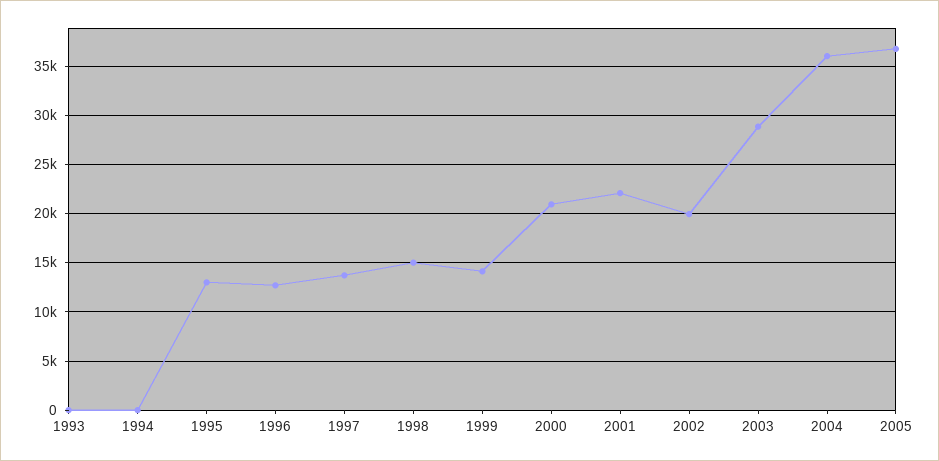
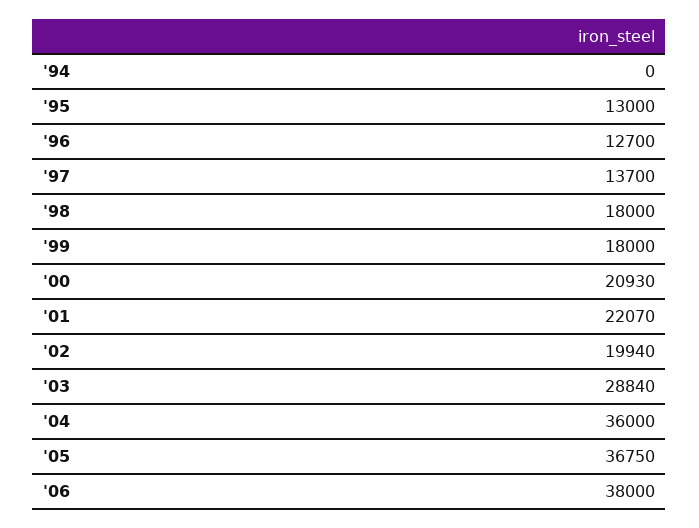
1993: 0 -> none
1998: 15000 -> 18000
1999: 14000 -> 18000
'06: none -> 38000

